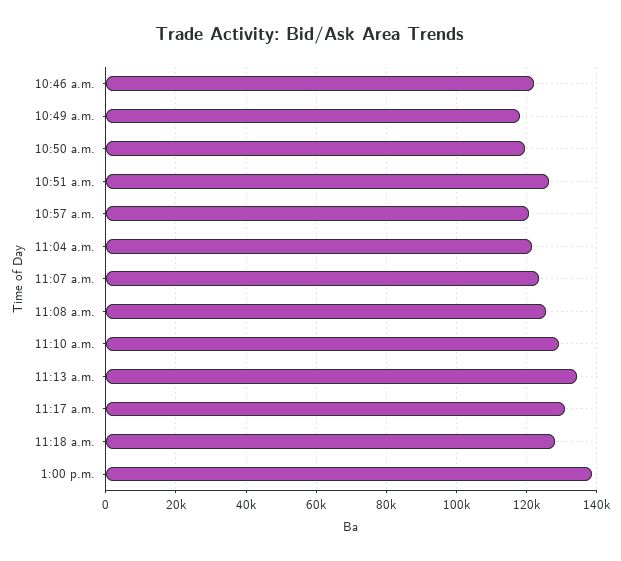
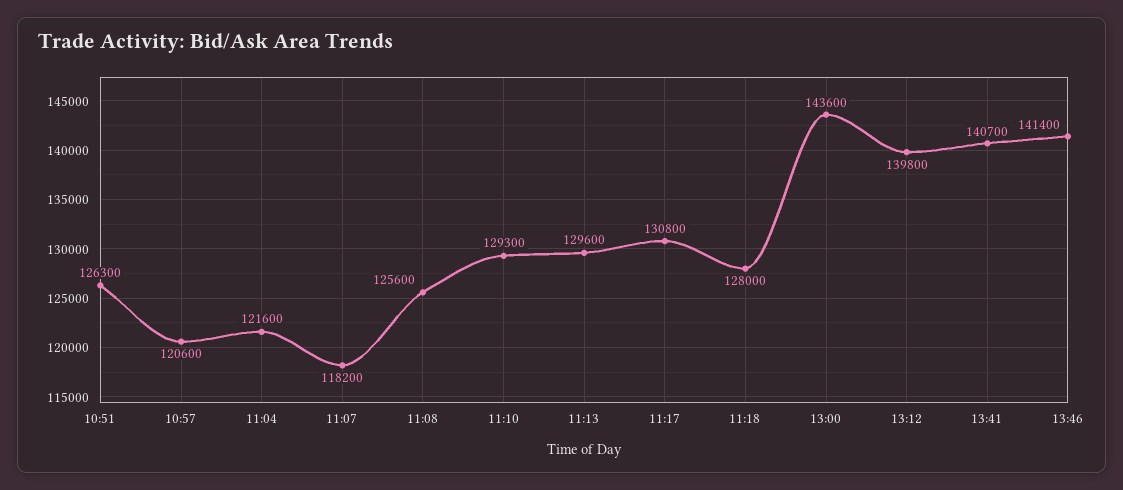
10:46 a.m.: 122000 -> none
10:49 a.m.: 118000 -> none
10:50 a.m.: 120000 -> none
11:07 a.m.: 124000 -> 118200
11:13 a.m.: 134000 -> 129600
1:00 p.m.: 138000 -> 143600
13:12: none -> 139800
13:41: none -> 140700
13:46: none -> 141400

